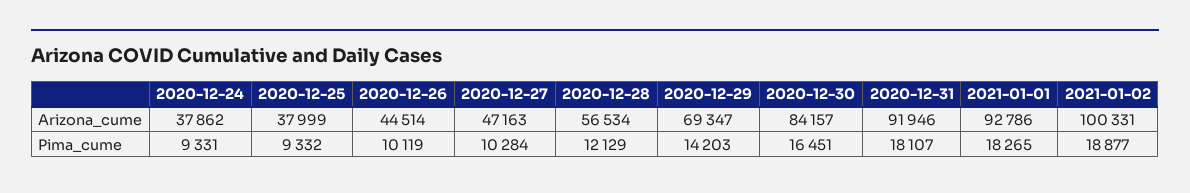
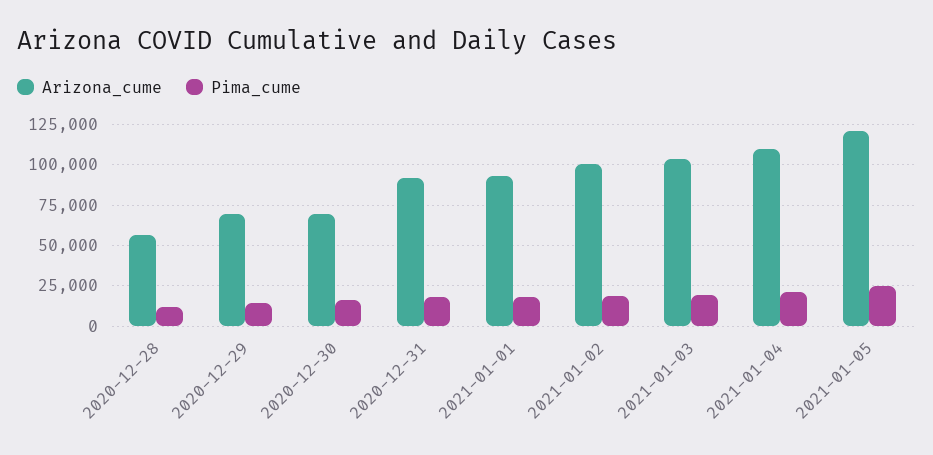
Arizona_cume, 2020-12-24: 37862 -> none
Arizona_cume, 2020-12-25: 37999 -> none
Arizona_cume, 2020-12-26: 44514 -> none
Arizona_cume, 2020-12-27: 47163 -> none
Arizona_cume, 2020-12-30: 84157 -> 70000
Pima_cume, 2020-12-24: 9331 -> none
Pima_cume, 2020-12-25: 9332 -> none
Pima_cume, 2020-12-26: 10119 -> none
Pima_cume, 2020-12-27: 10284 -> none
Arizona_cume, 2021-01-03: none -> 105000
Pima_cume, 2021-01-03: none -> 20000
Arizona_cume, 2021-01-04: none -> 110000
Pima_cume, 2021-01-04: none -> 20000
Arizona_cume, 2021-01-05: none -> 120000
Pima_cume, 2021-01-05: none -> 25000

